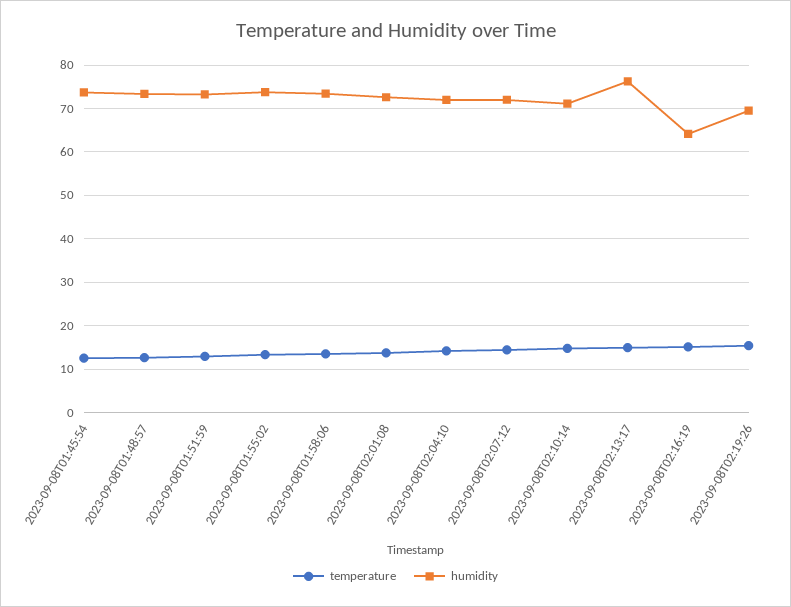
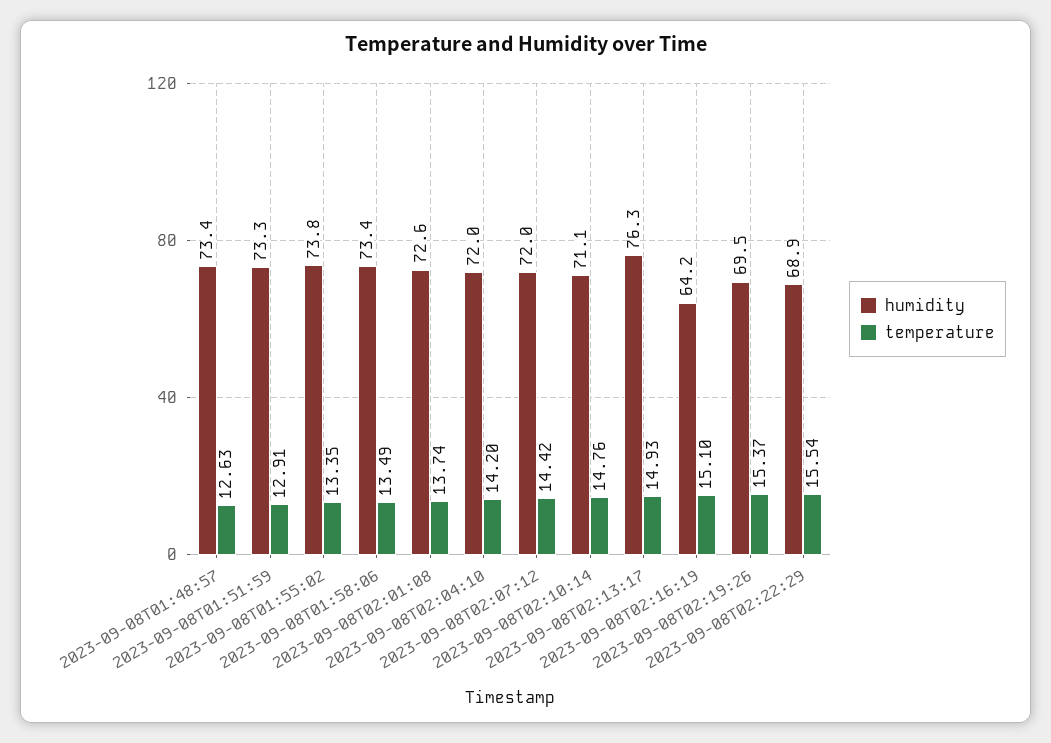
temperature, 2023-09-08T01:45:54: 12 -> none
humidity, 2023-09-08T01:45:54: 74 -> none
humidity, 2023-09-08T02:22:29: none -> 68.9
temperature, 2023-09-08T02:22:29: none -> 15.54

